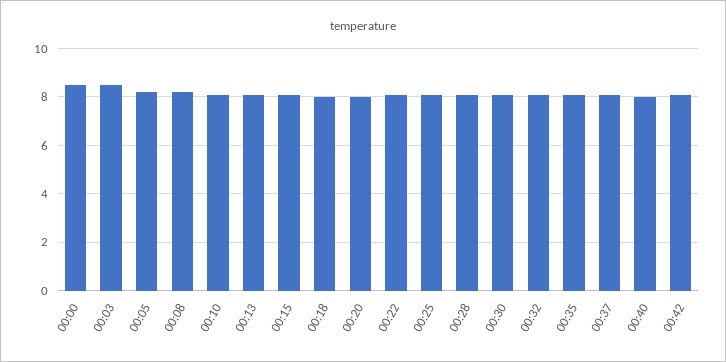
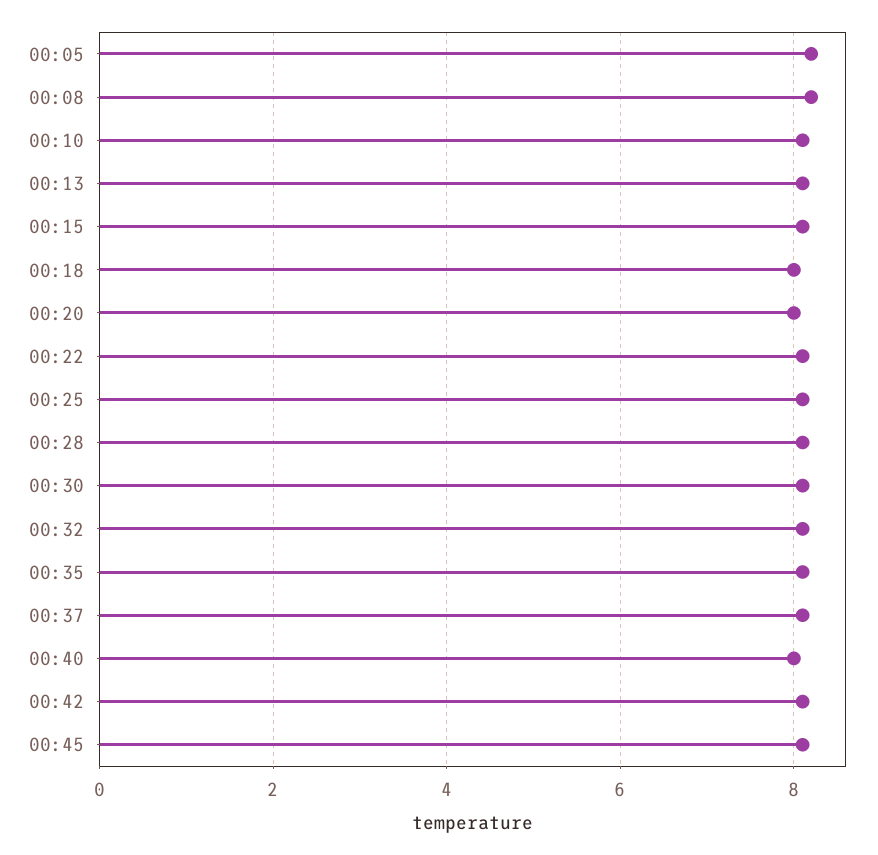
00:00: 8.5 -> none
00:03: 8.5 -> none
00:45: none -> 8

